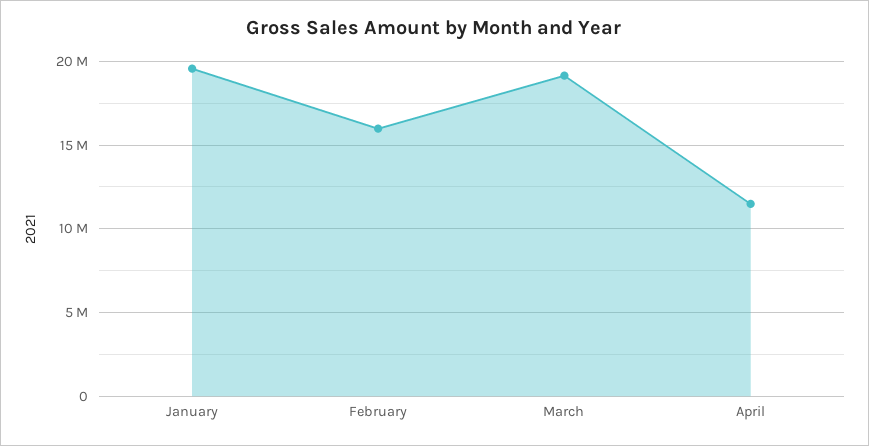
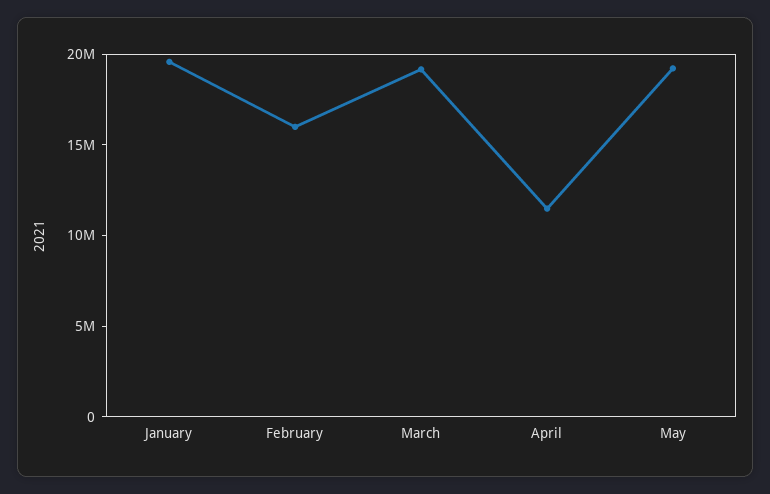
May: none -> 19000000

